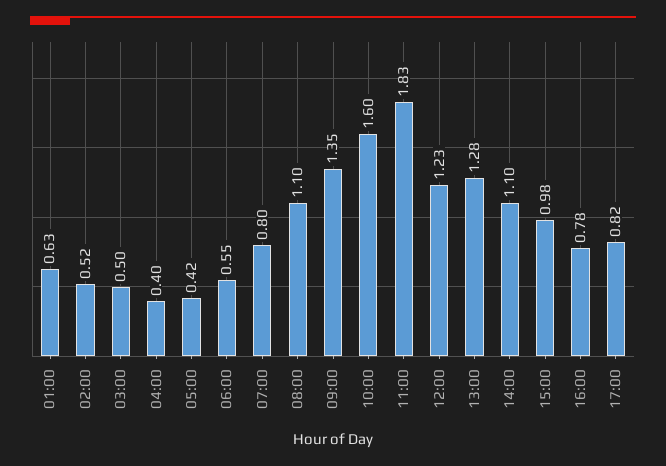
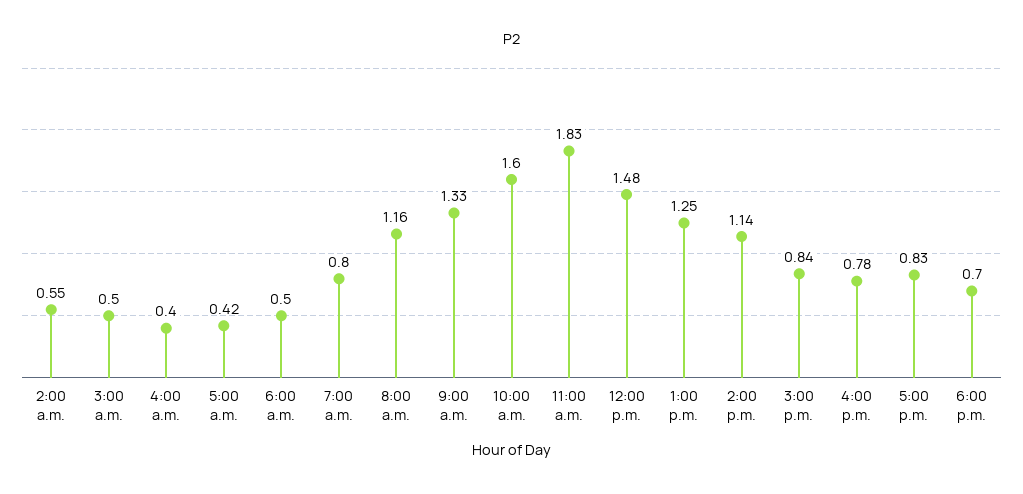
01:00: 0.63 -> none
02:00: 0.52 -> 0.55
06:00: 0.55 -> 0.5
08:00: 1.1 -> 1.16
09:00: 1.35 -> 1.33
12:00: 1.23 -> 1.48
13:00: 1.28 -> 1.25
14:00: 1.1 -> 1.14
15:00: 0.98 -> 0.84
17:00: 0.82 -> 0.83
6:00 p.m.: none -> 0.7

